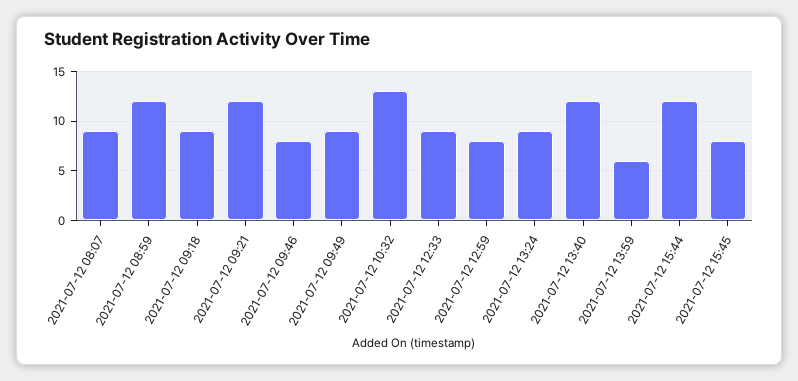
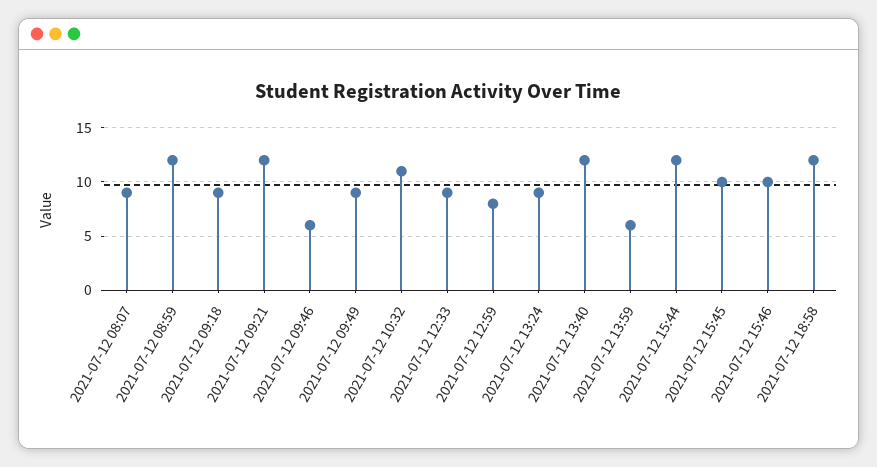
2021-07-12 09:46: 8 -> 6
2021-07-12 10:32: 13 -> 11
2021-07-12 15:45: 8 -> 10
2021-07-12 15:46: none -> 10
2021-07-12 18:58: none -> 12

